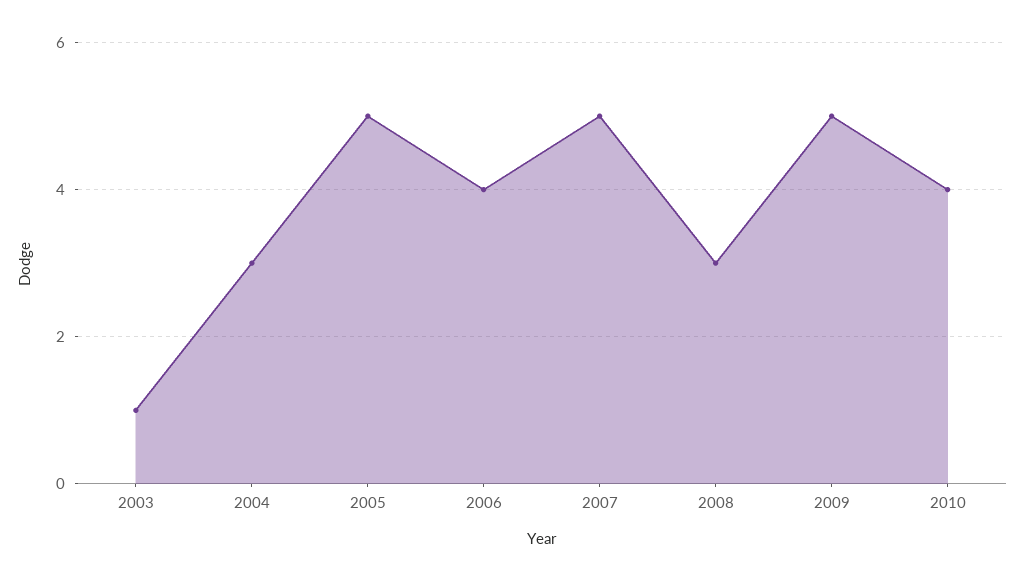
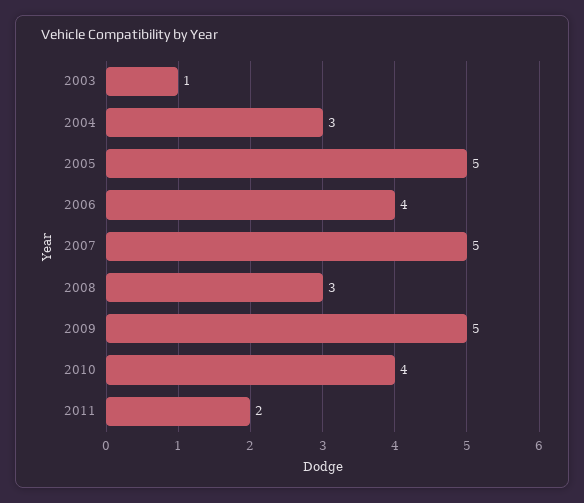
2011: none -> 2

